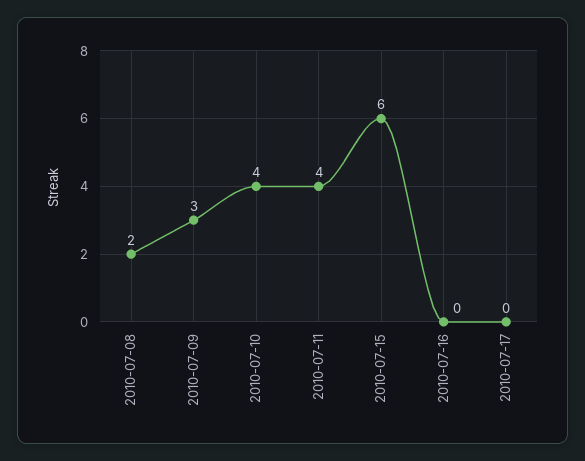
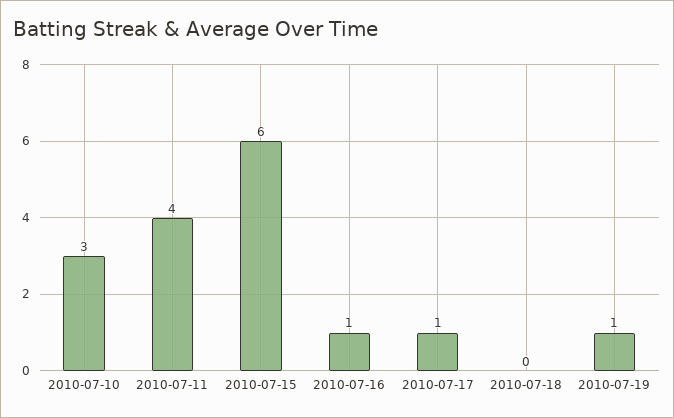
2010-07-08: 2 -> none
2010-07-09: 3 -> none
2010-07-10: 4 -> 3
2010-07-16: 0 -> 1
2010-07-17: 0 -> 1
2010-07-18: none -> 0
2010-07-19: none -> 1

